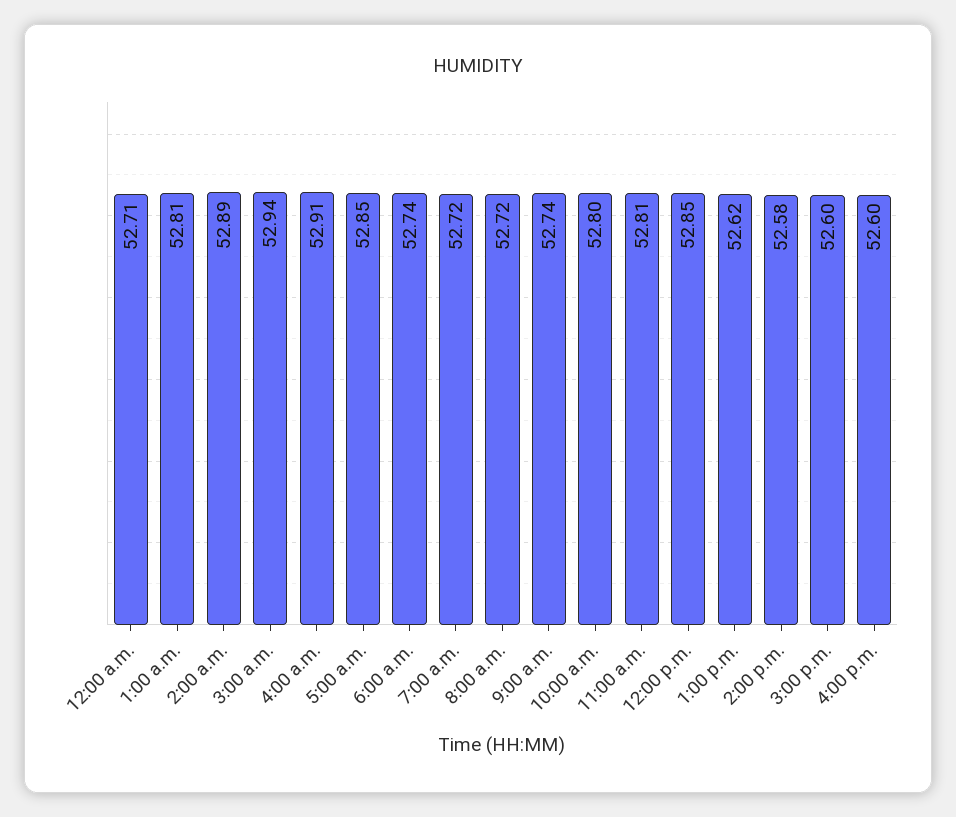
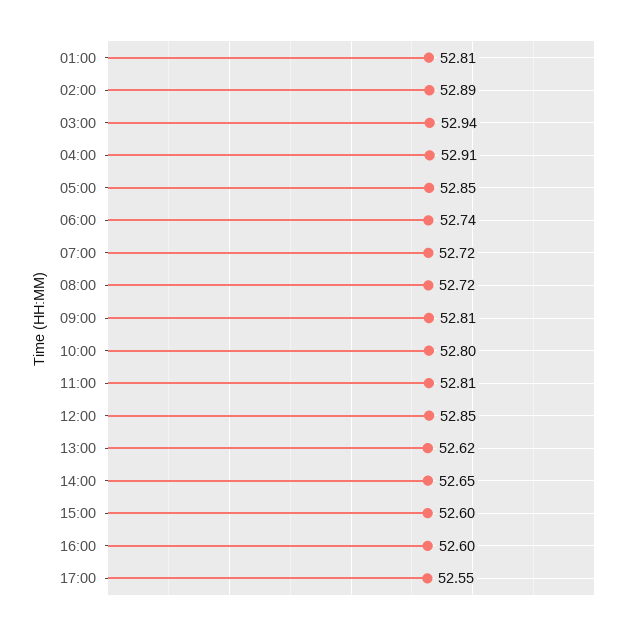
12:00 a.m.: 52.71 -> none
9:00 a.m.: 52.74 -> 52.81
2:00 p.m.: 52.58 -> 52.65
17:00: none -> 52.55

